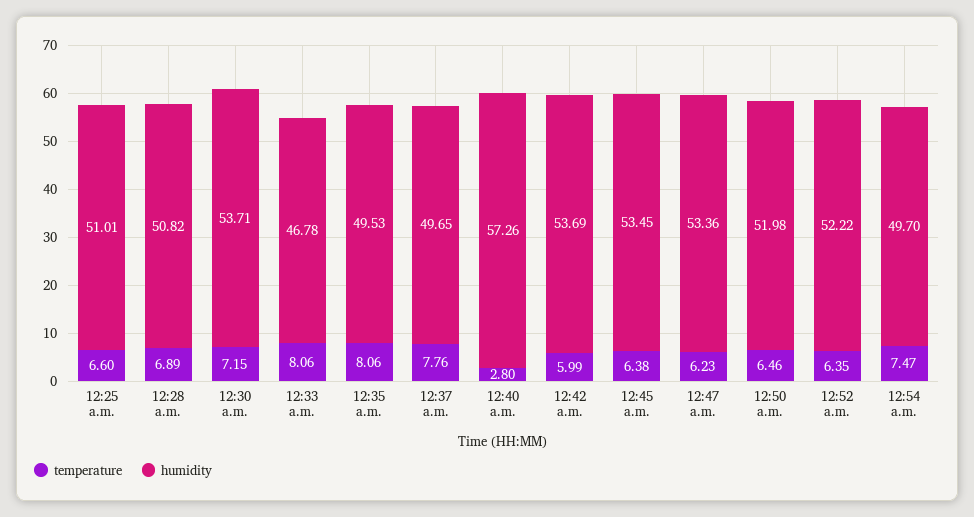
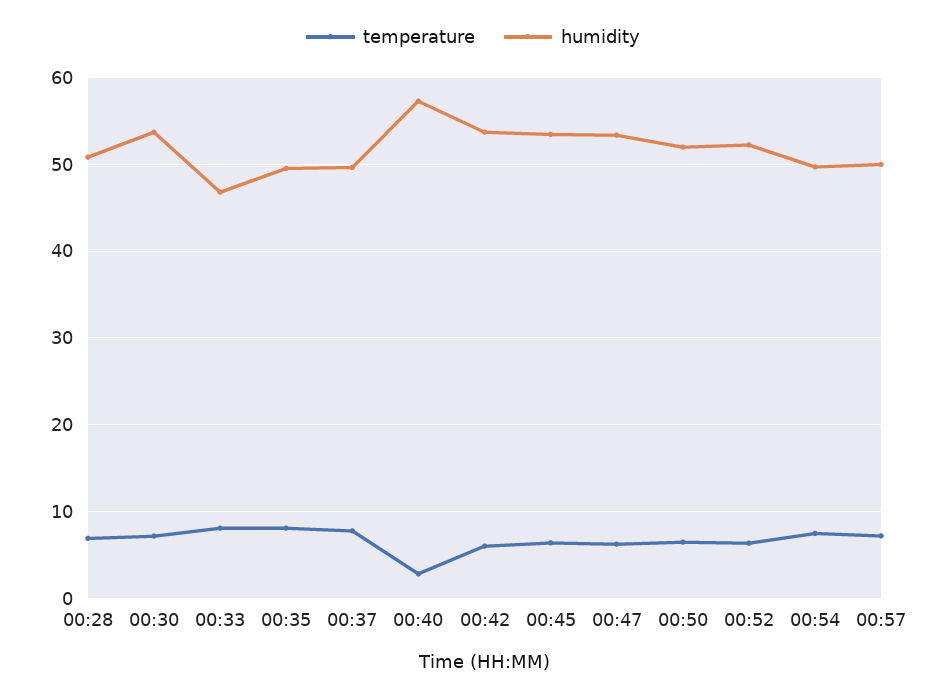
temperature, 12:25 a.m.: 6.6 -> none
humidity, 12:25 a.m.: 51.01 -> none
temperature, 00:57: none -> 7
humidity, 00:57: none -> 50

